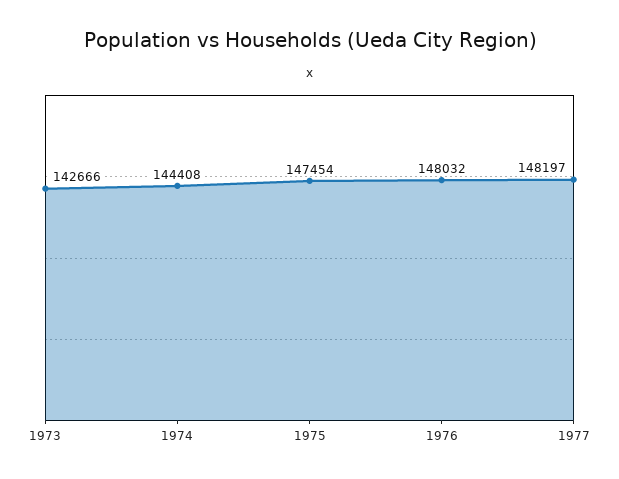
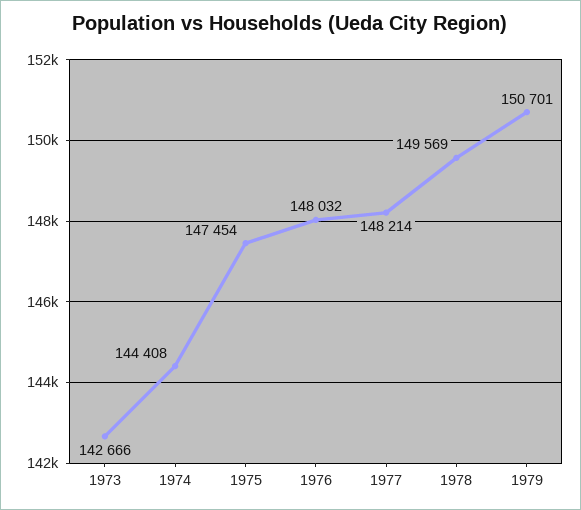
1977: 148197 -> 148214
1978: none -> 149569
1979: none -> 150701

